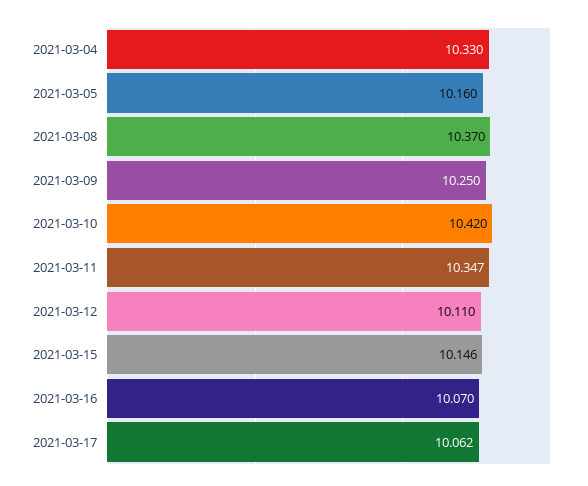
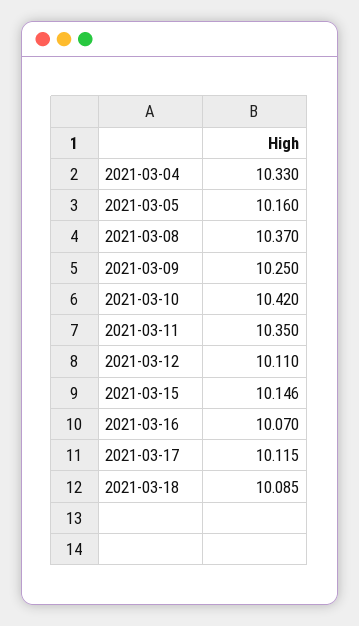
2021-03-11: 10.347 -> 10.35
2021-03-17: 10.062 -> 10.115
2021-03-18: none -> 10.085

